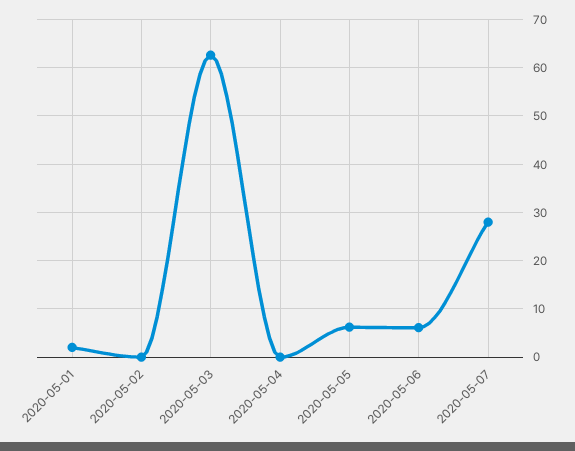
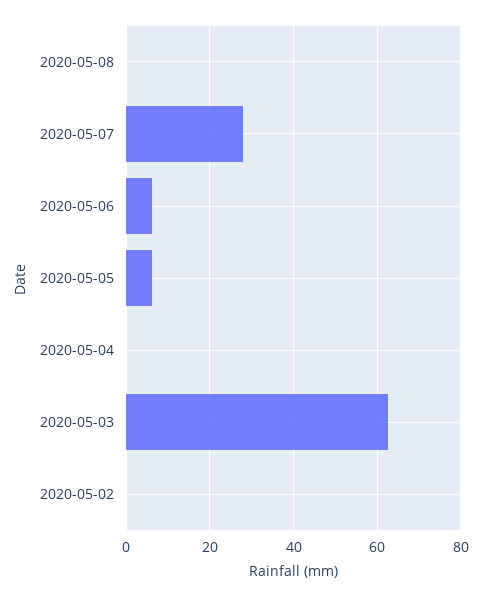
2020-05-01: 2 -> none
2020-05-08: none -> 0

